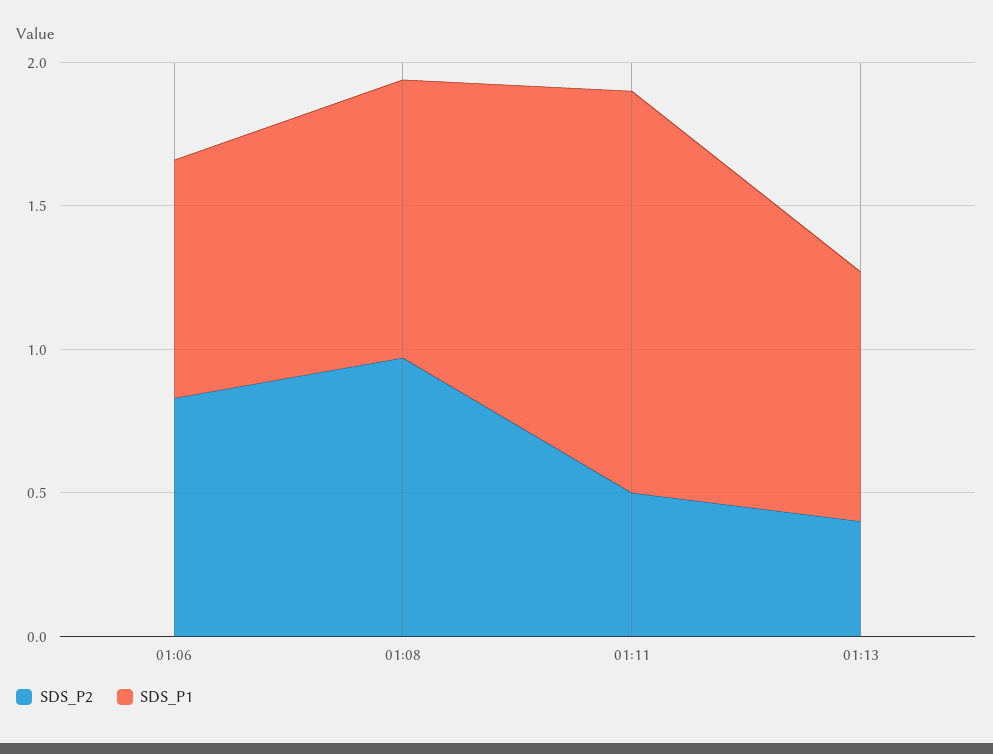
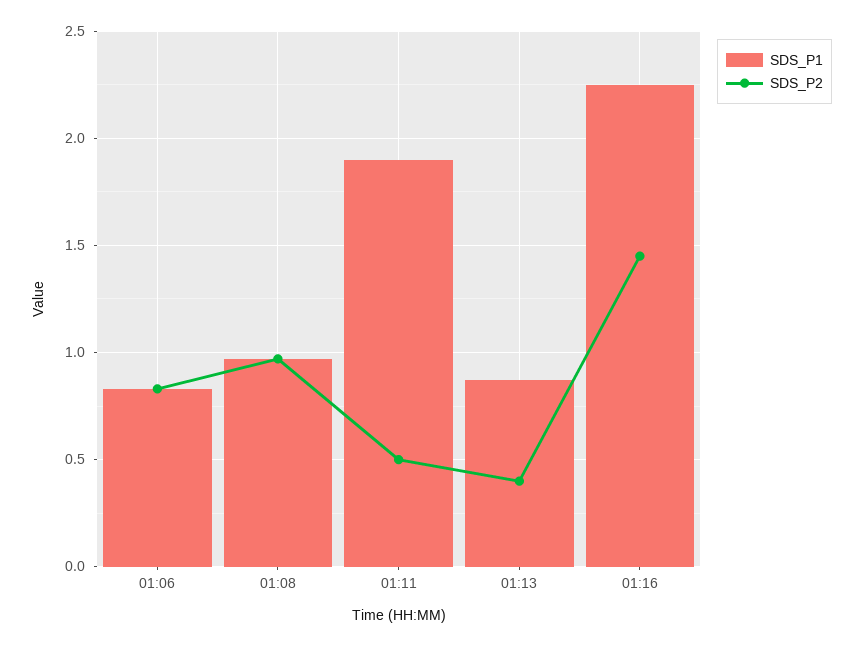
SDS_P1, 01:11: 1.4 -> 1.9
SDS_P1, 01:16: none -> 2.25
SDS_P2, 01:16: none -> 1.45

